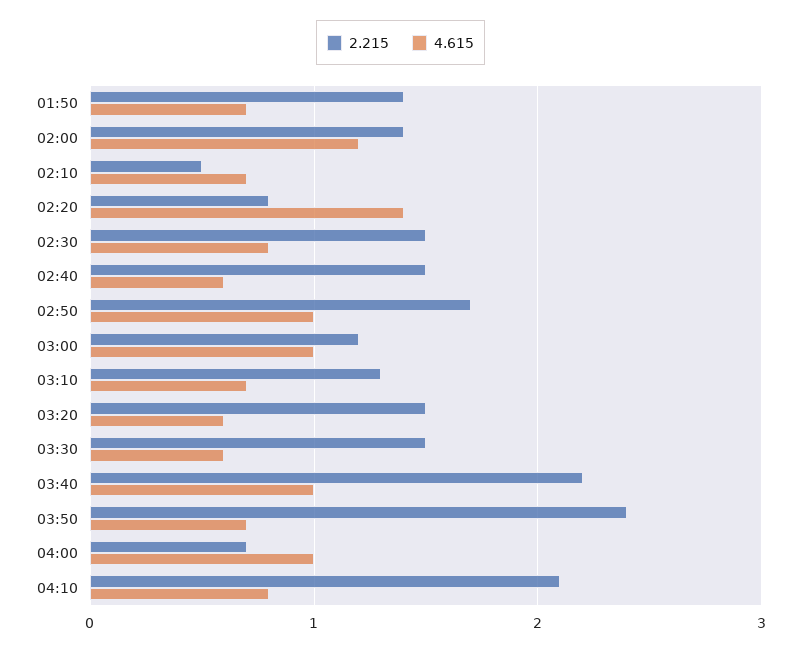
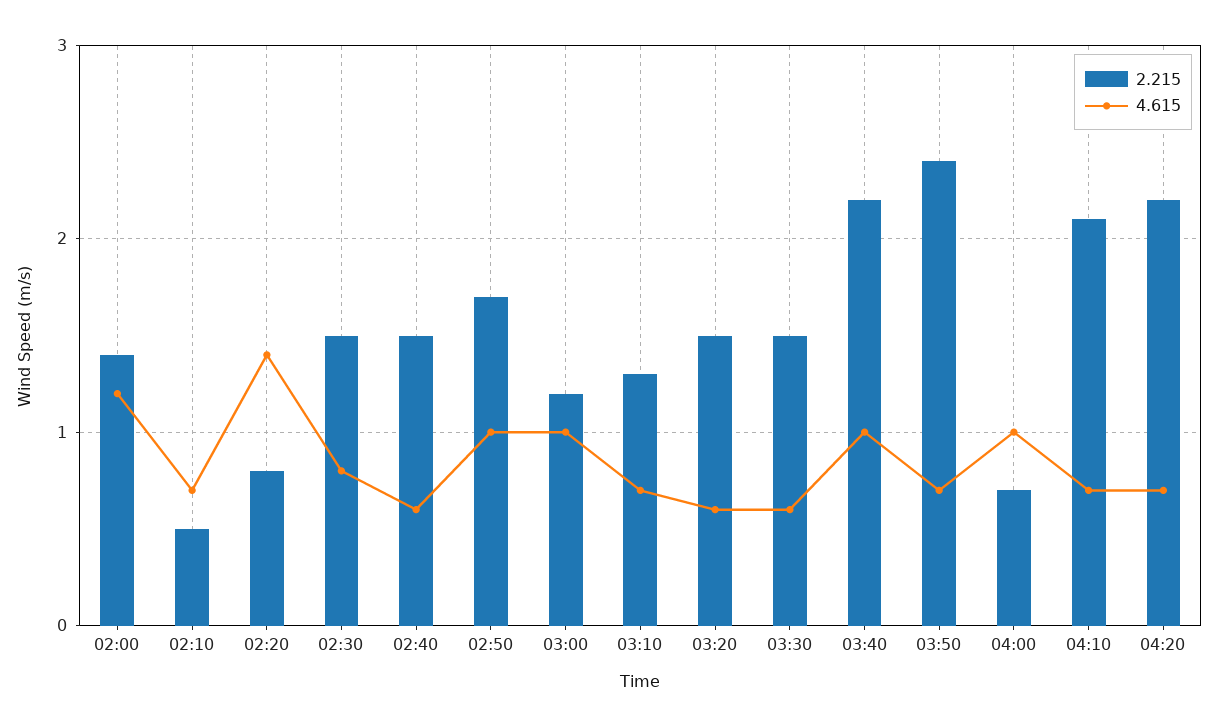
2.215, 01:50: 1.4 -> none
4.615, 01:50: 0.7 -> none
4.615, 04:10: 0.8 -> 0.7
2.215, 04:20: none -> 2.2
4.615, 04:20: none -> 0.7

